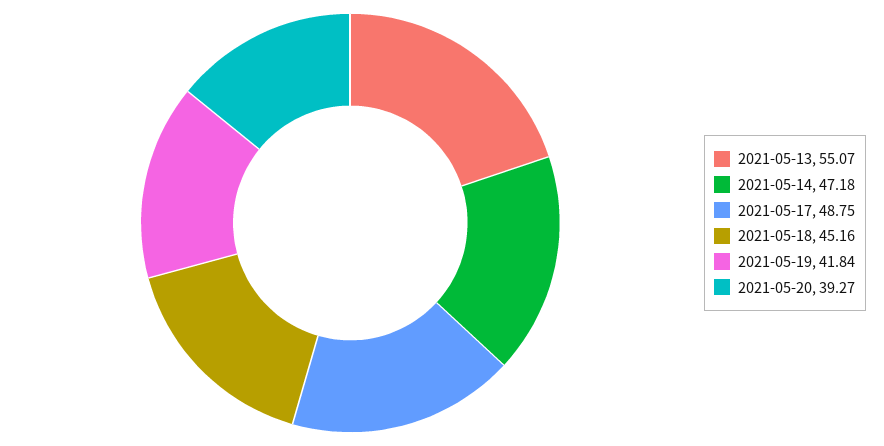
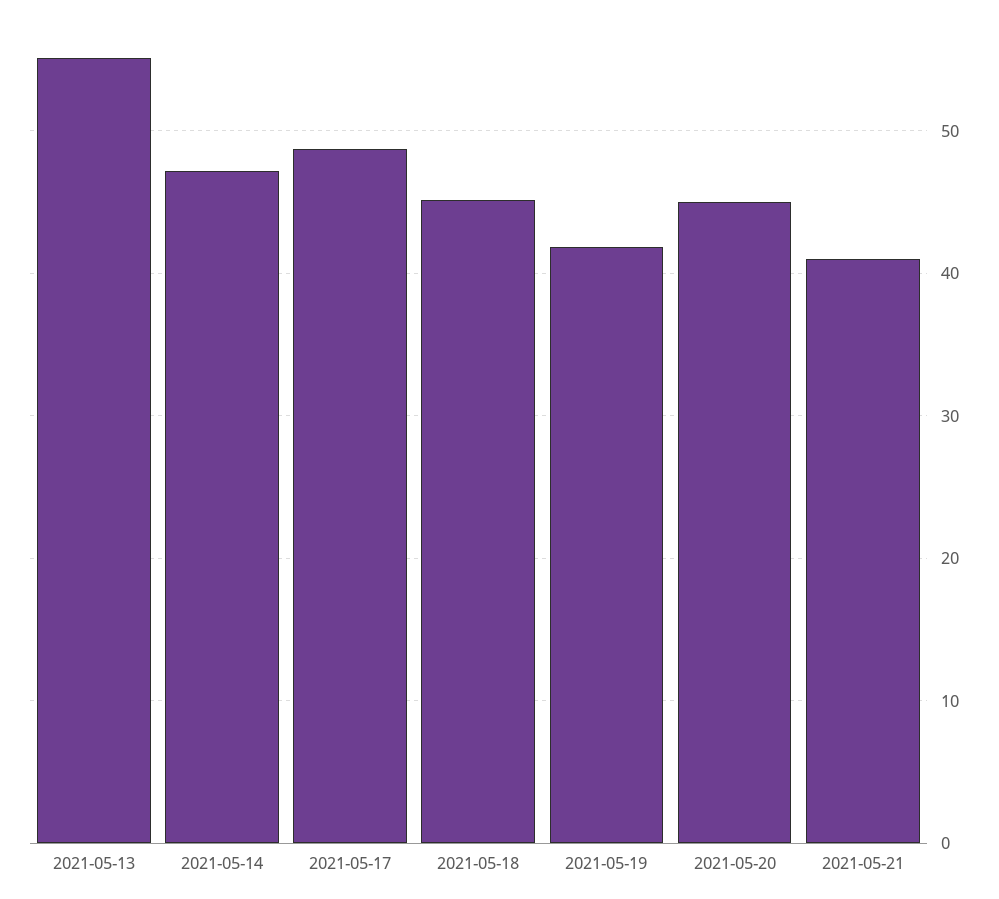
2021-05-20: 39.27 -> 45
2021-05-21: none -> 41

